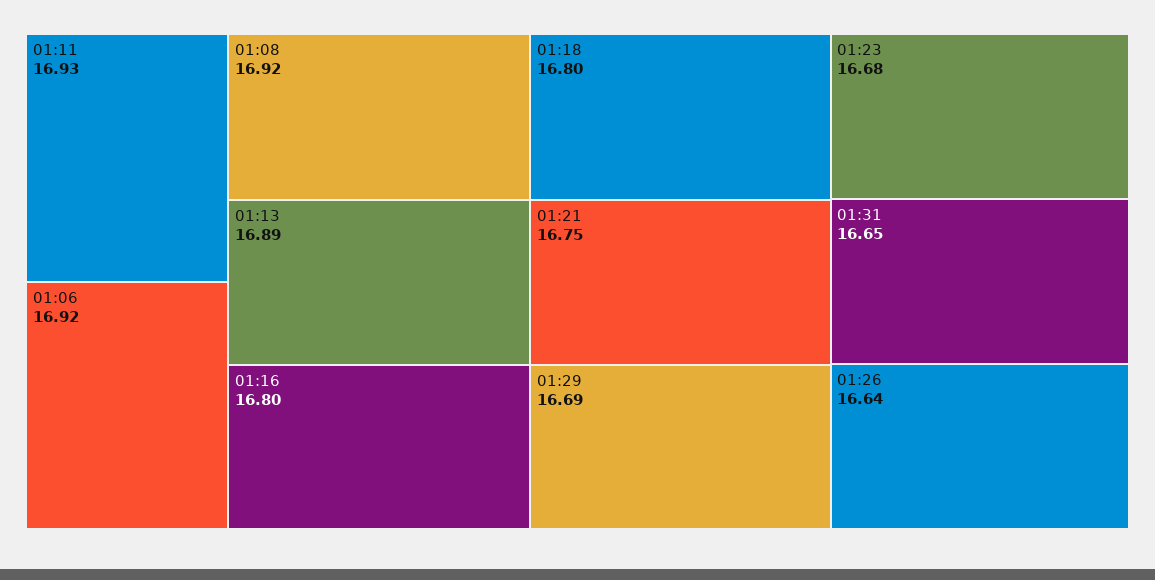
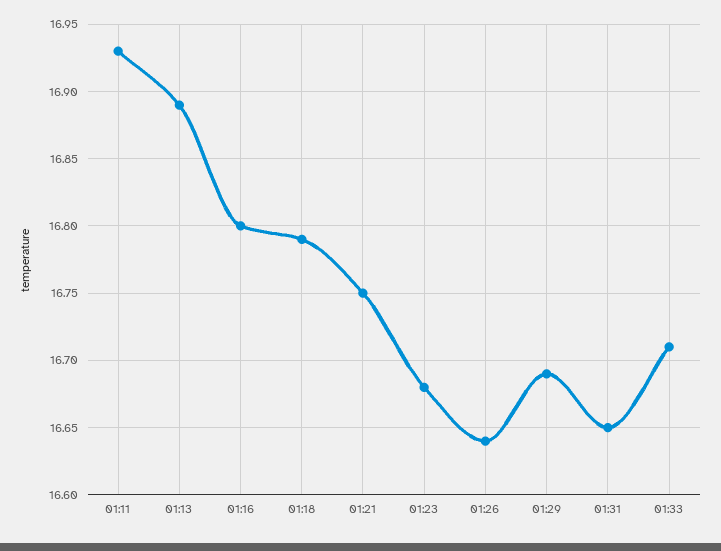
01:06: 16.92 -> none
01:08: 16.92 -> none
01:18: 16.8 -> 16.79
01:33: none -> 16.71

